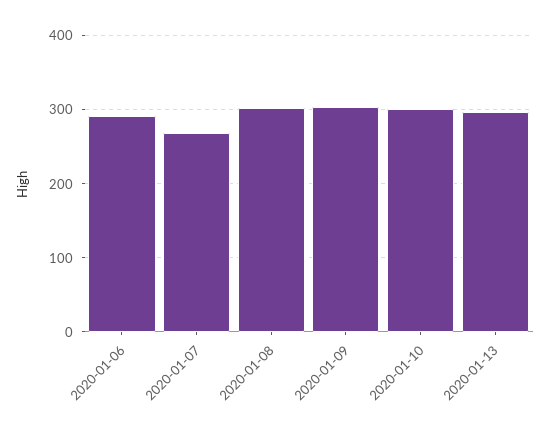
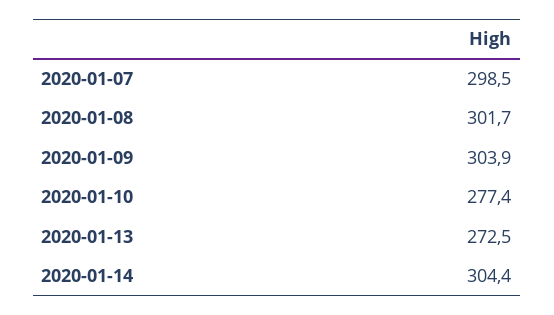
2020-01-06: 290 -> none
2020-01-07: 270 -> 298.5
2020-01-10: 300 -> 277.4
2020-01-13: 300 -> 272.5
2020-01-14: none -> 304.4

